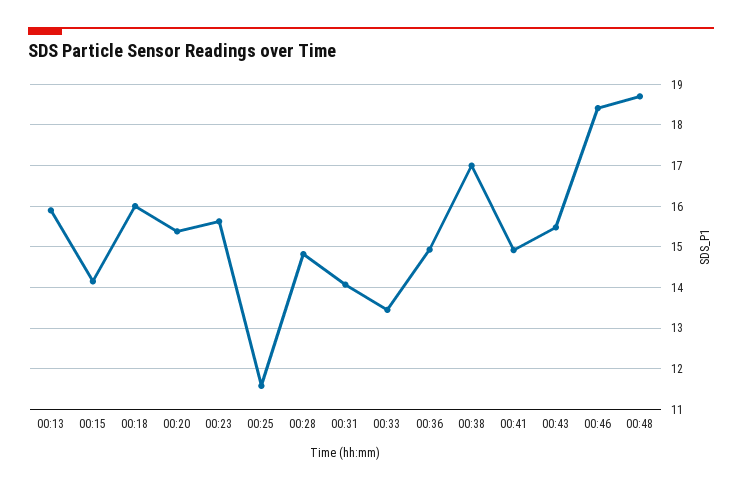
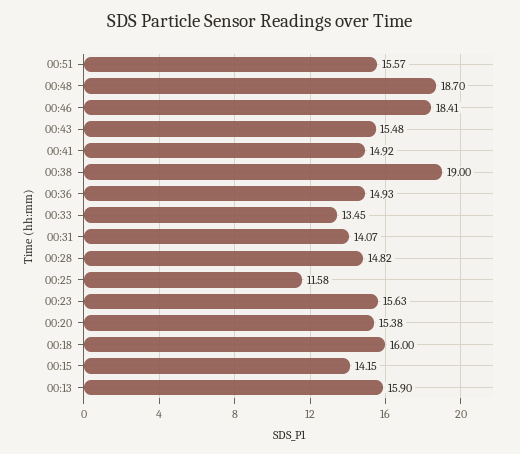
00:38: 17 -> 19
00:51: none -> 15.57

